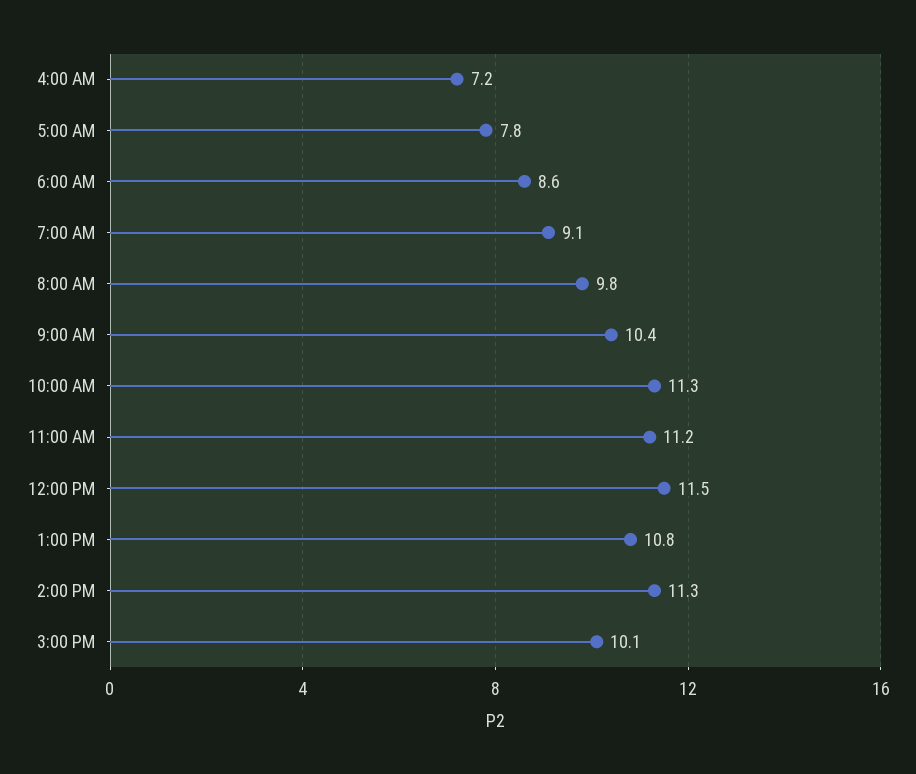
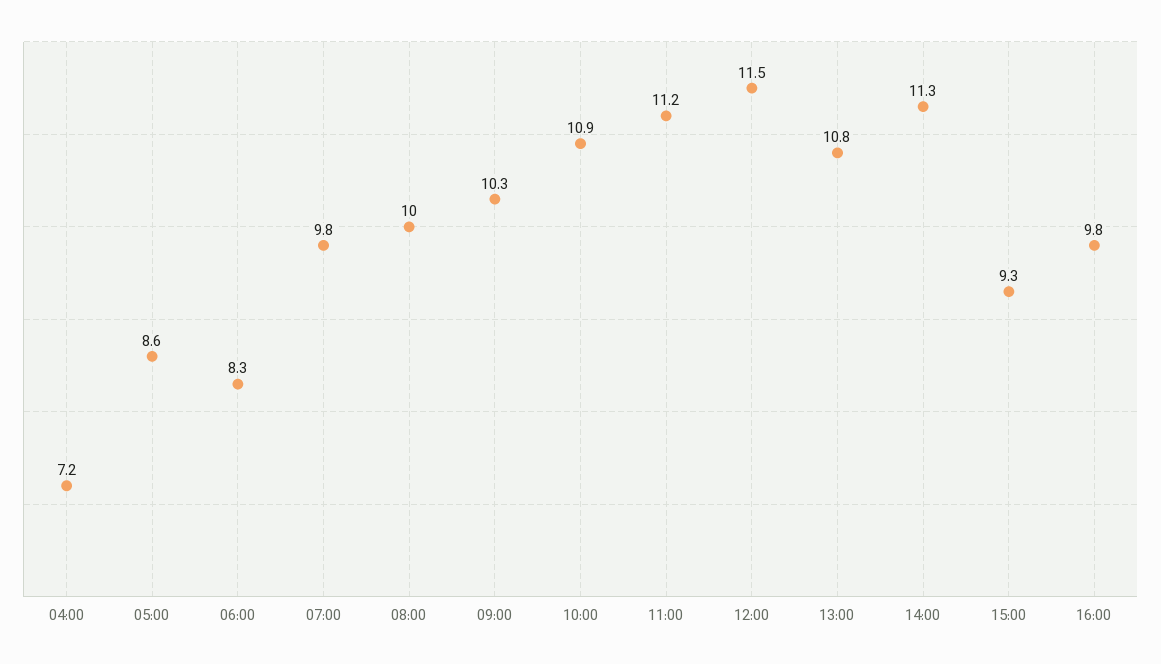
5:00 AM: 7.8 -> 8.6
6:00 AM: 8.6 -> 8.3
7:00 AM: 9.1 -> 9.8
8:00 AM: 9.8 -> 10
9:00 AM: 10.4 -> 10.3
10:00 AM: 11.3 -> 10.9
3:00 PM: 10.1 -> 9.3
16:00: none -> 9.8

